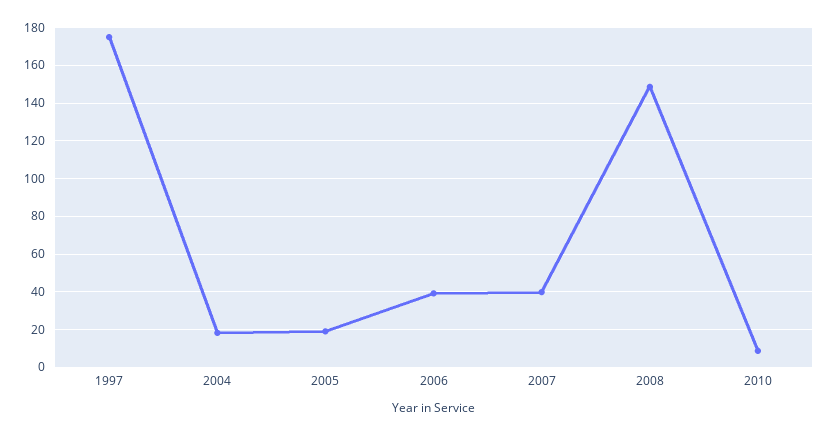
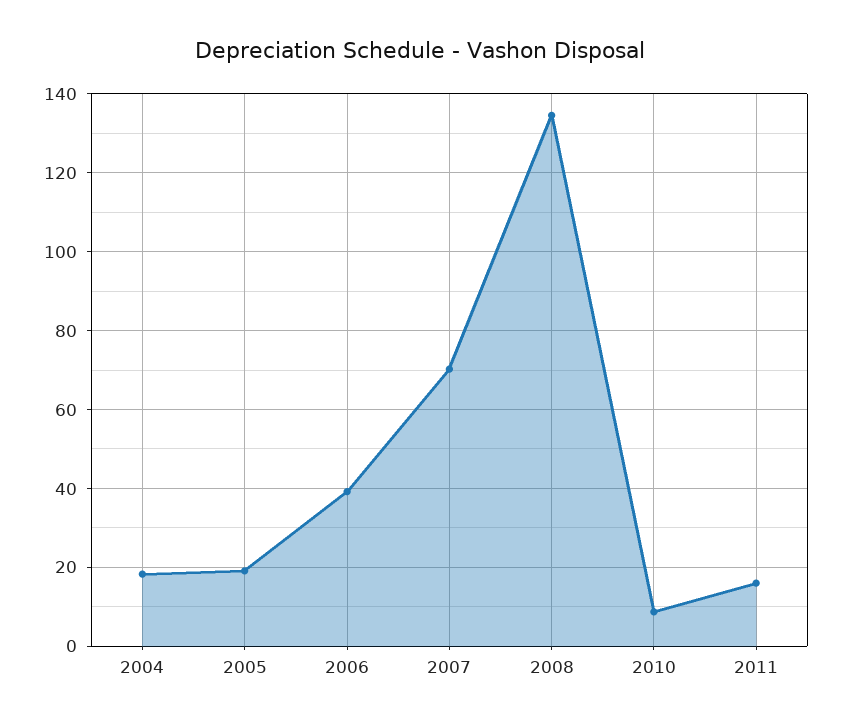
1997: 175 -> none
2007: 40 -> 70
2008: 150 -> 134
2011: none -> 16

